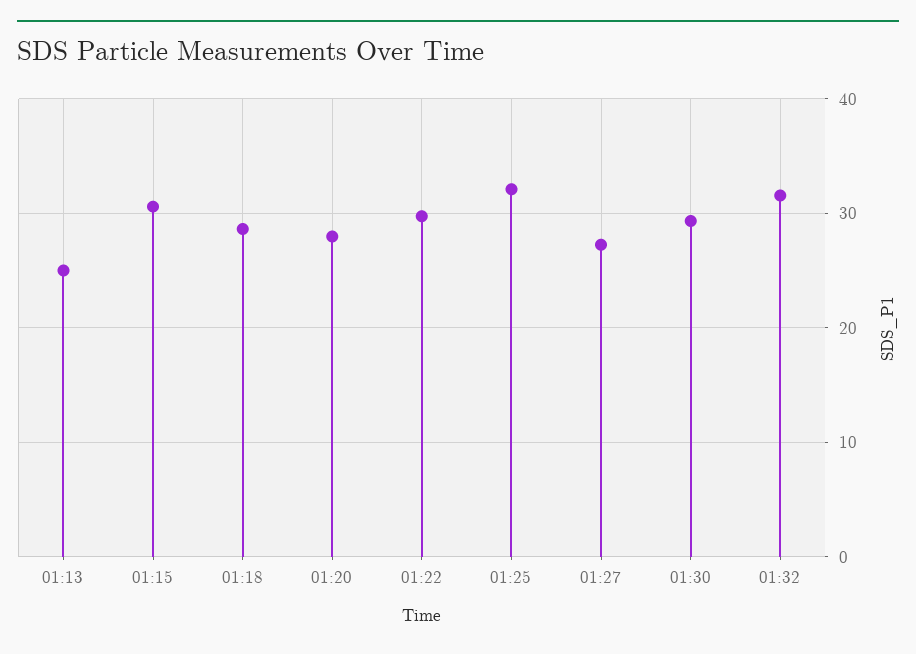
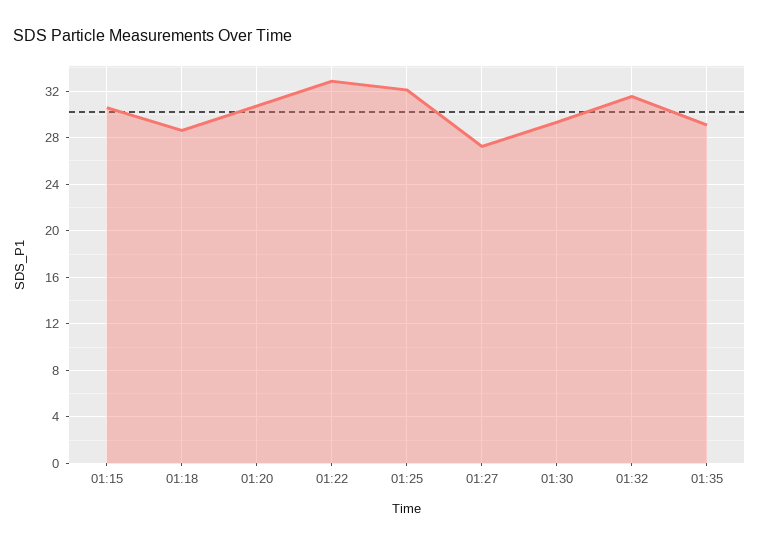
01:13: 25 -> none
01:20: 28 -> 31
01:22: 30 -> 33
01:35: none -> 29

